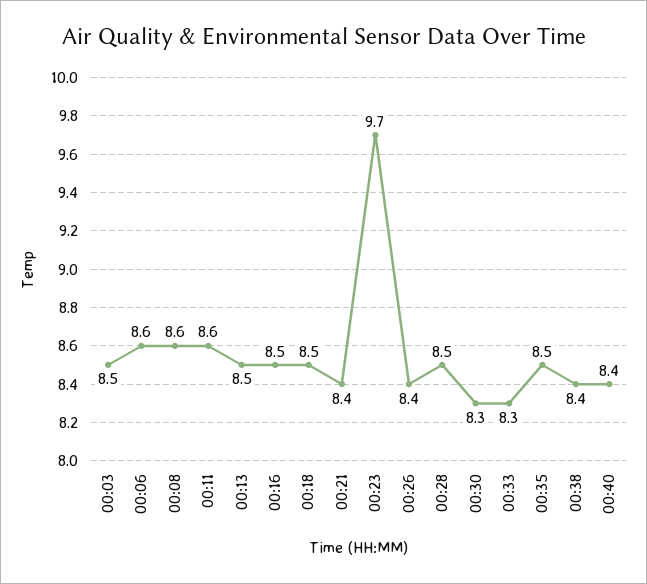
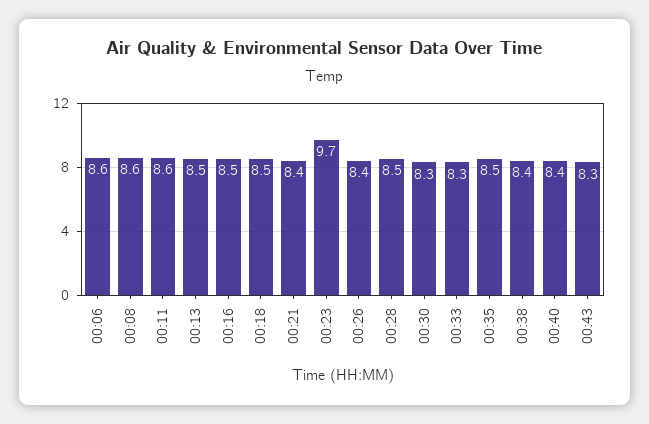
00:03: 8.5 -> none
00:43: none -> 8.3

